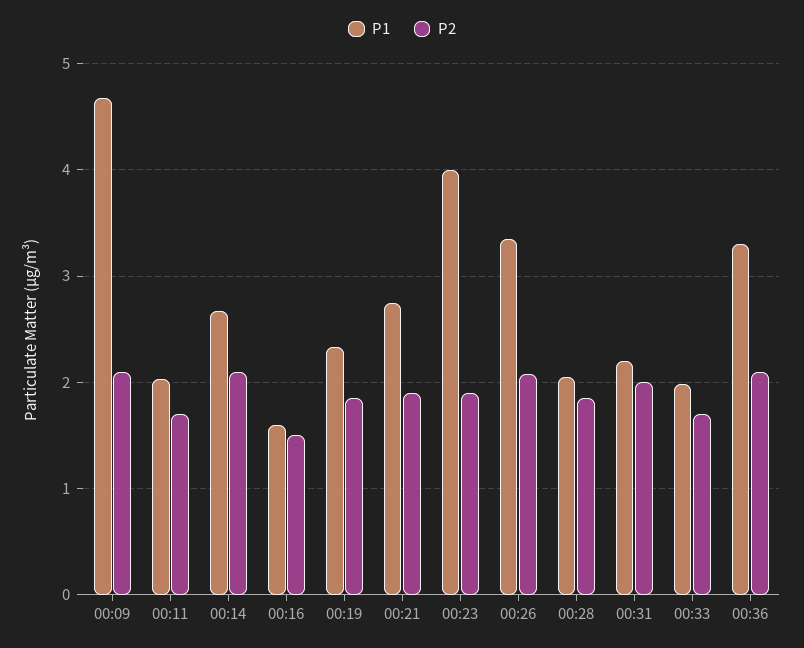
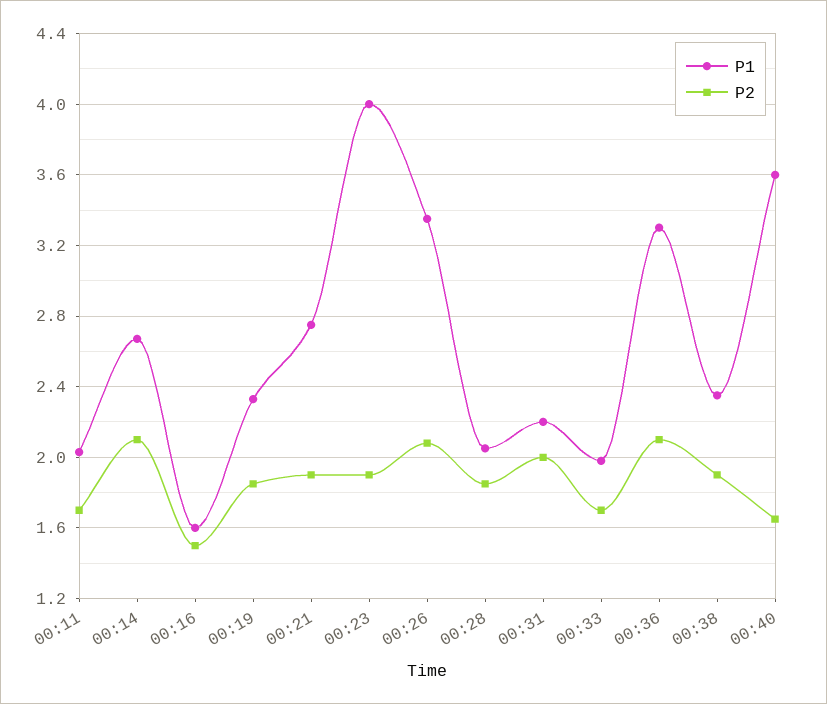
P1, 00:09: 4.7 -> none
P2, 00:09: 2.1 -> none
P1, 00:38: none -> 2.35
P2, 00:38: none -> 1.9
P1, 00:40: none -> 3.6
P2, 00:40: none -> 1.65

